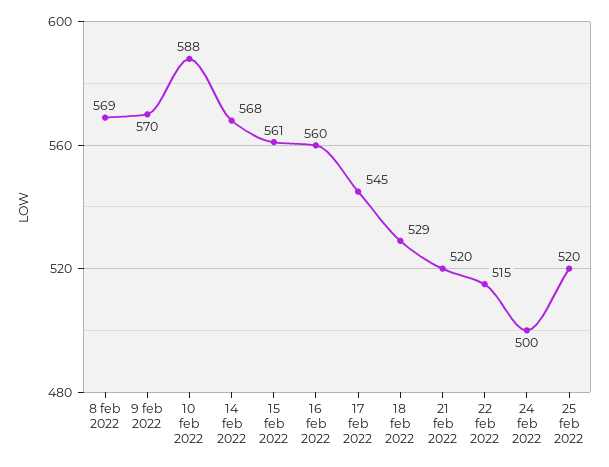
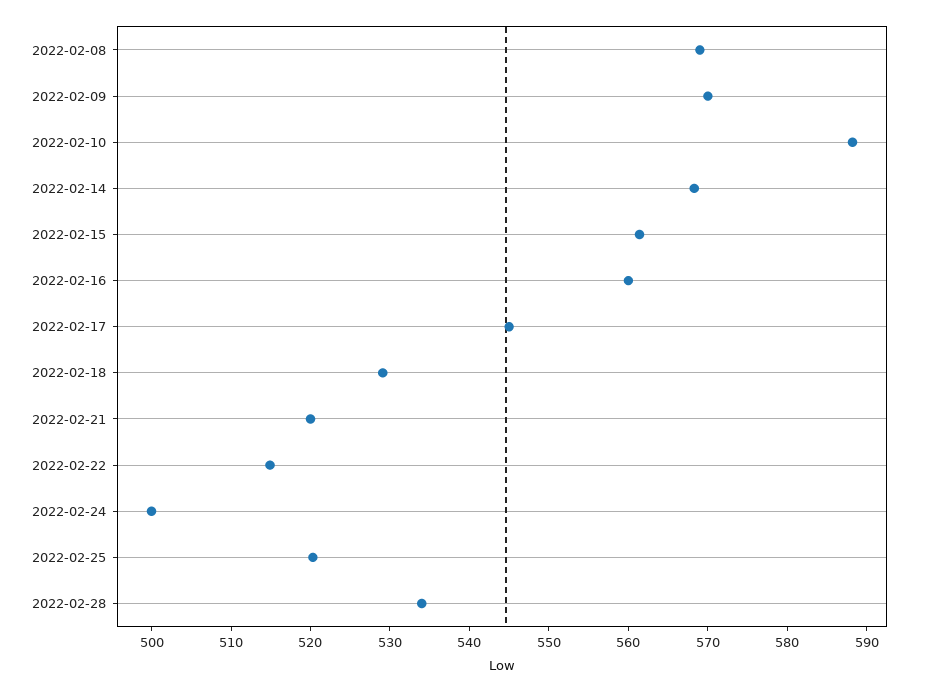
2022-02-28: none -> 534

